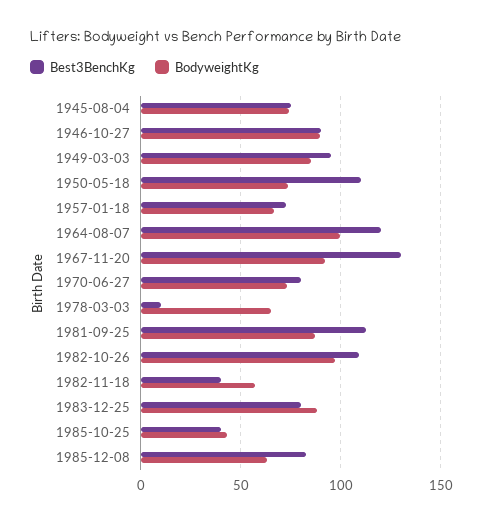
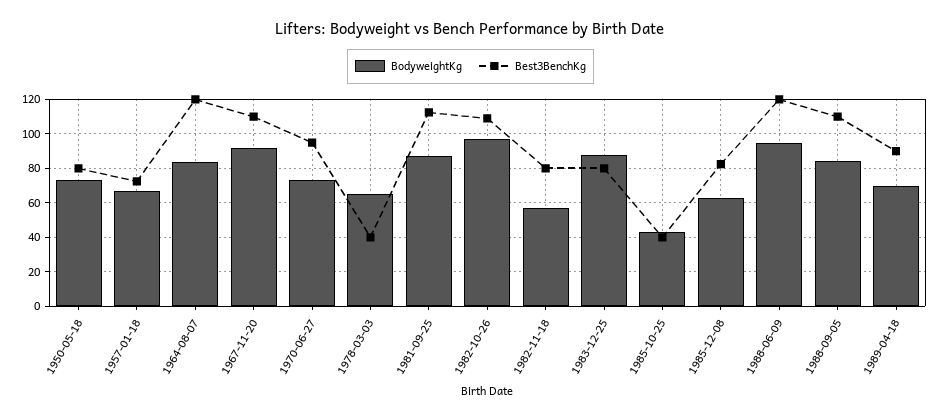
Best3BenchKg, 1945-08-04: 75 -> none
BodyweightKg, 1945-08-04: 75 -> none
Best3BenchKg, 1946-10-27: 90 -> none
BodyweightKg, 1946-10-27: 90 -> none
Best3BenchKg, 1949-03-03: 95 -> none
BodyweightKg, 1949-03-03: 85 -> none
Best3BenchKg, 1950-05-18: 110 -> 80
BodyweightKg, 1964-08-07: 100 -> 85
Best3BenchKg, 1967-11-20: 130 -> 110
Best3BenchKg, 1970-06-27: 80 -> 95
Best3BenchKg, 1978-03-03: 10 -> 40
Best3BenchKg, 1982-11-18: 40 -> 80
BodyweightKg, 1988-06-09: none -> 95
Best3BenchKg, 1988-06-09: none -> 120
BodyweightKg, 1988-09-05: none -> 85
Best3BenchKg, 1988-09-05: none -> 110
BodyweightKg, 1989-04-18: none -> 70
Best3BenchKg, 1989-04-18: none -> 90

